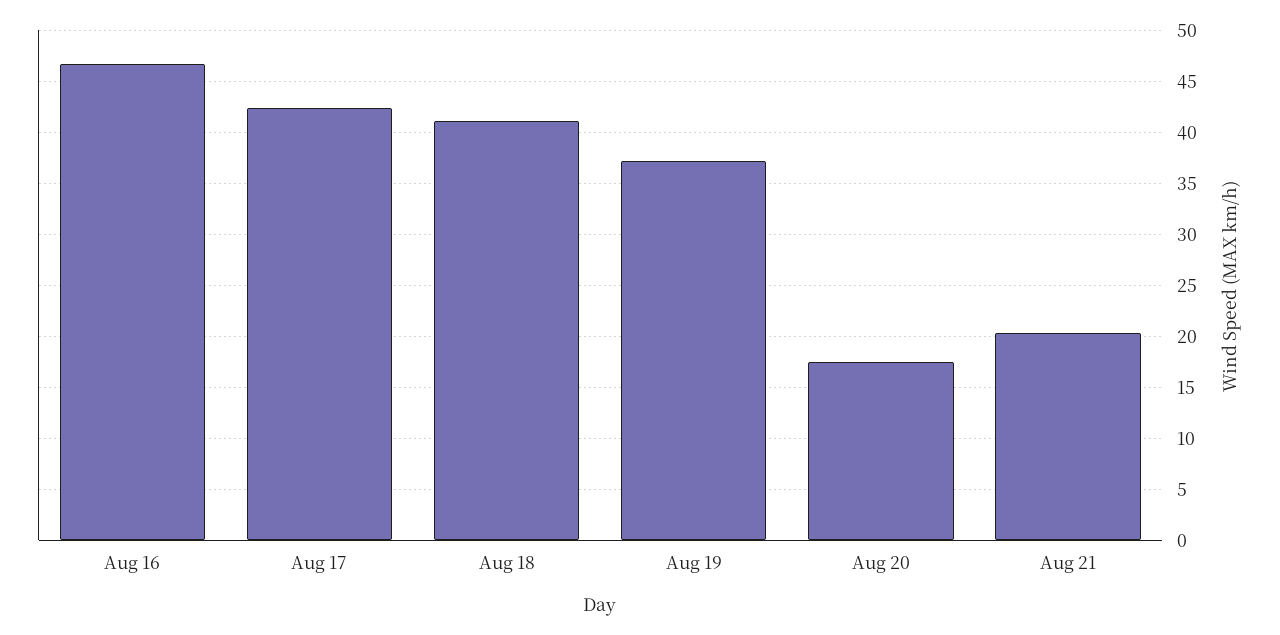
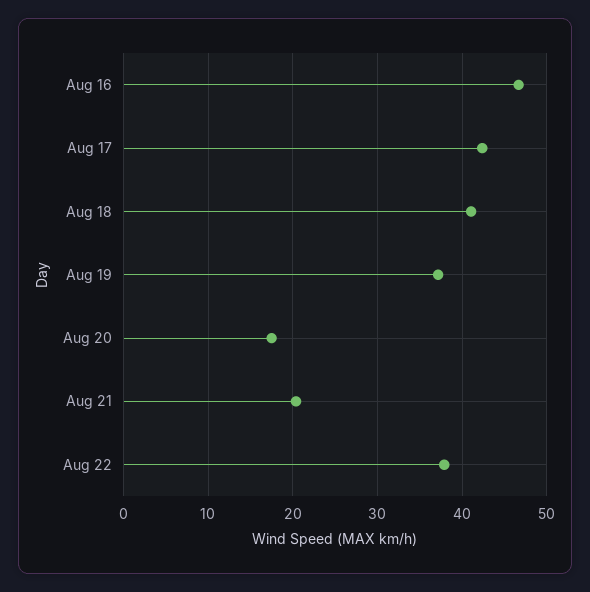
Aug 22: none -> 38

